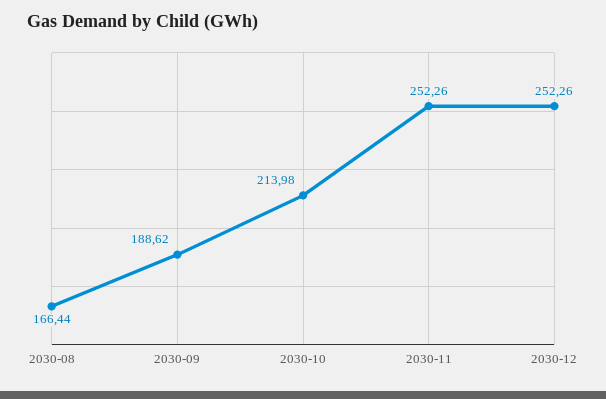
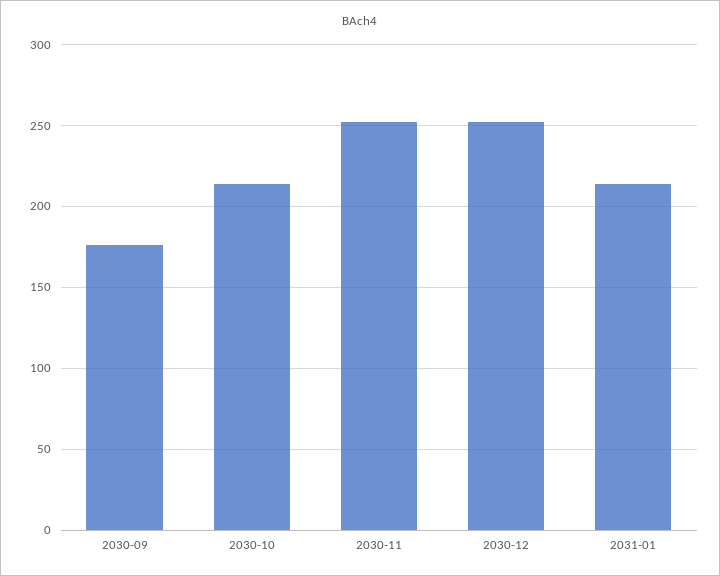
2030-08: 166.44 -> none
2030-09: 188.62 -> 175
2031-01: none -> 215

